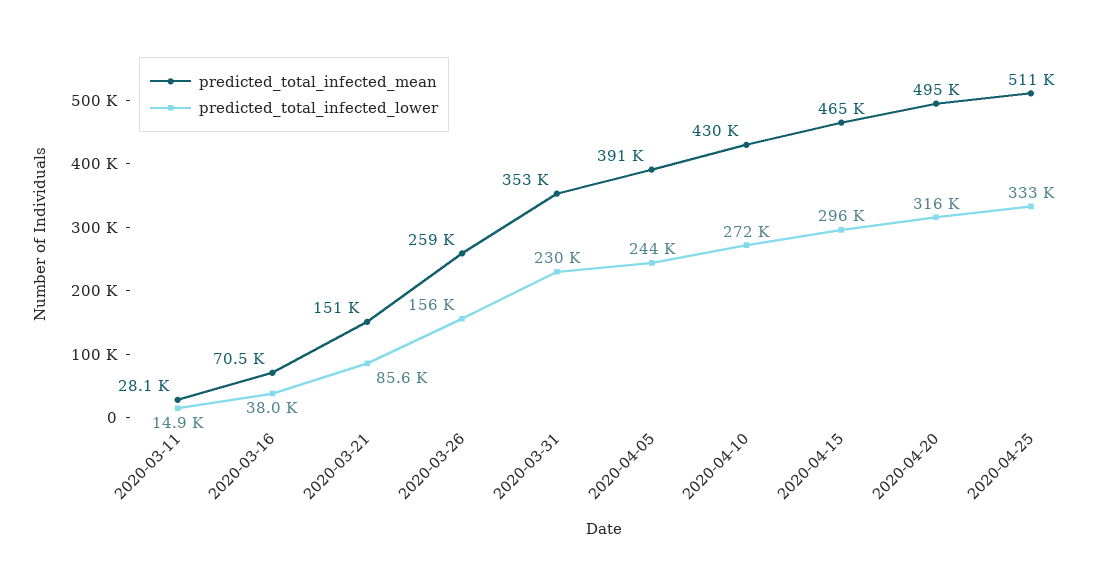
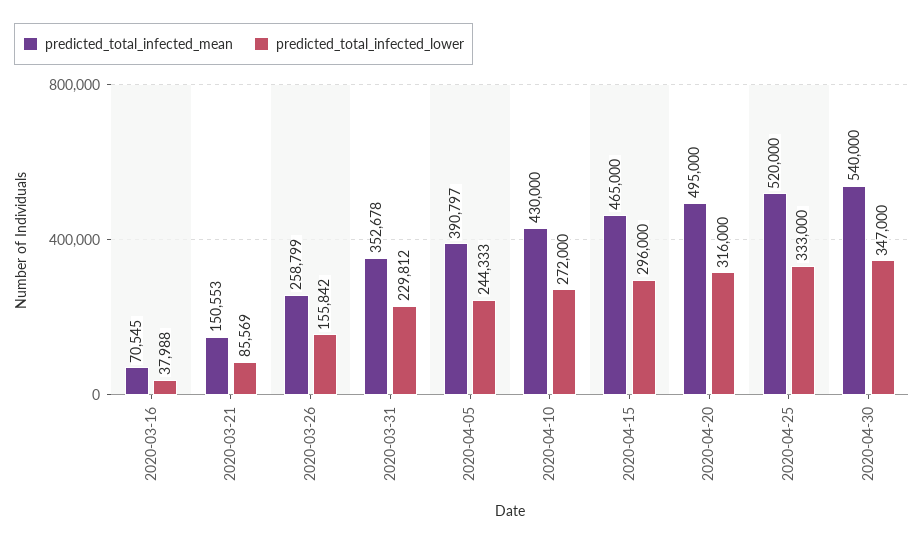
predicted_total_infected_mean, 2020-03-11: 28100 -> none
predicted_total_infected_lower, 2020-03-11: 14900 -> none
predicted_total_infected_mean, 2020-04-25: 511000 -> 520000
predicted_total_infected_mean, 2020-04-30: none -> 540000
predicted_total_infected_lower, 2020-04-30: none -> 347000

